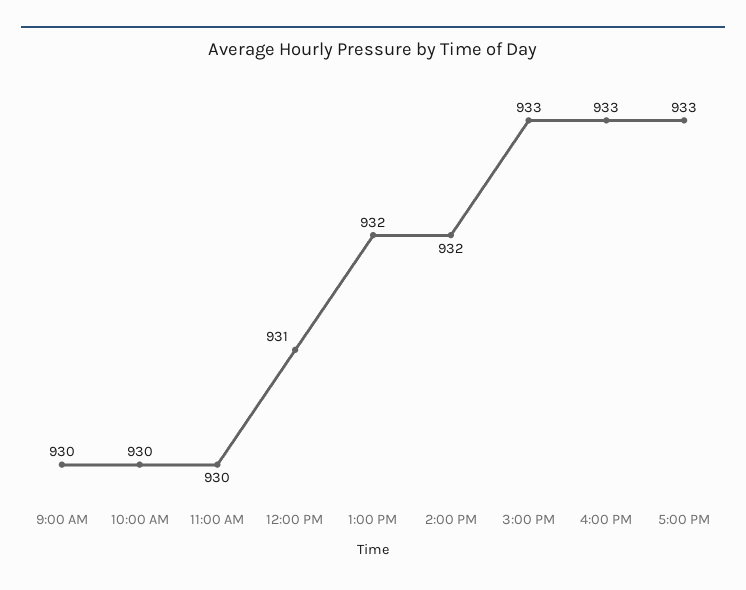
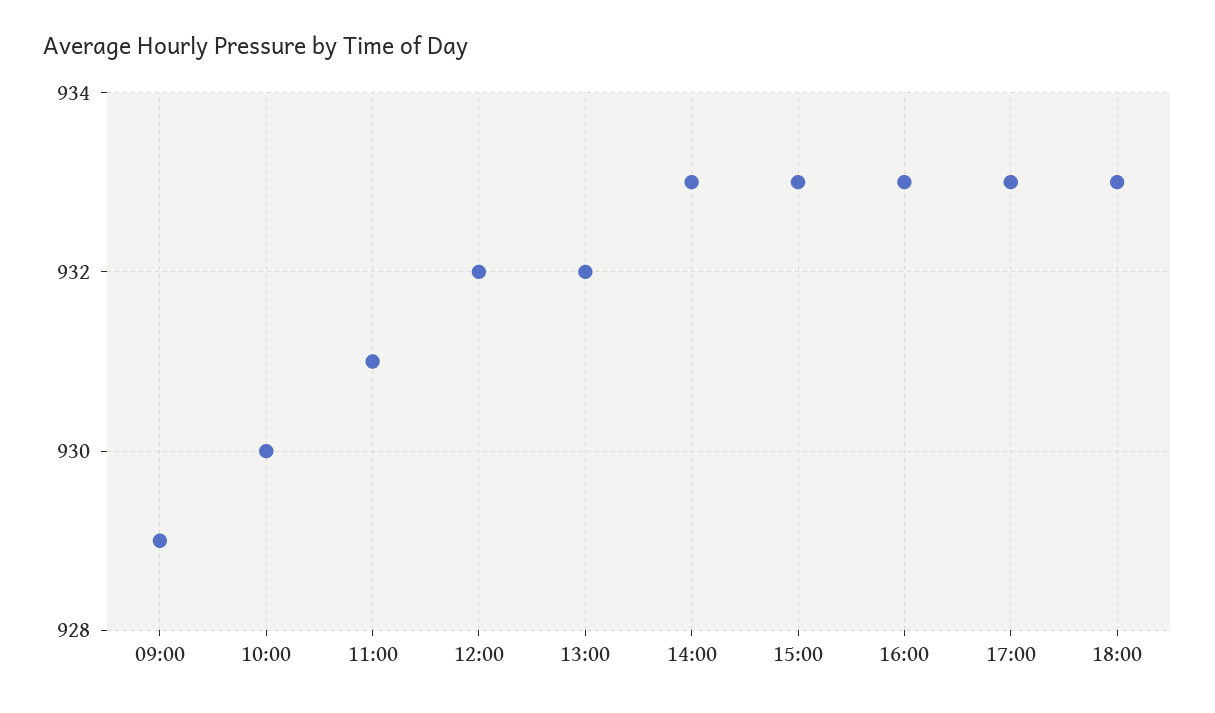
9:00 AM: 930 -> 929
11:00 AM: 930 -> 931
12:00 PM: 931 -> 932
2:00 PM: 932 -> 933
18:00: none -> 933

